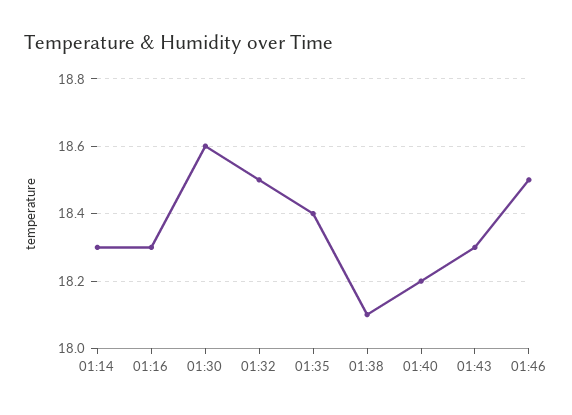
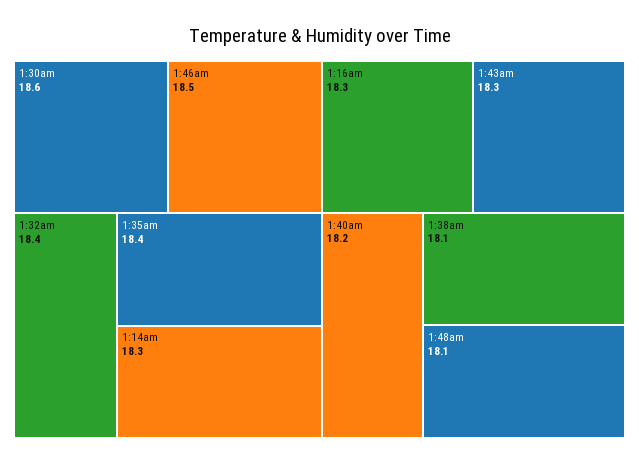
01:32: 18.5 -> 18.4
1:48am: none -> 18.1

